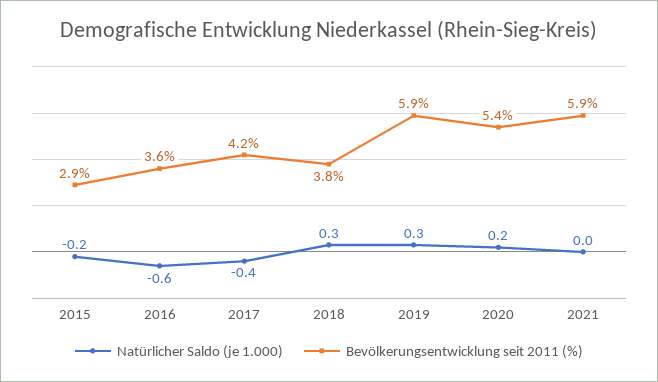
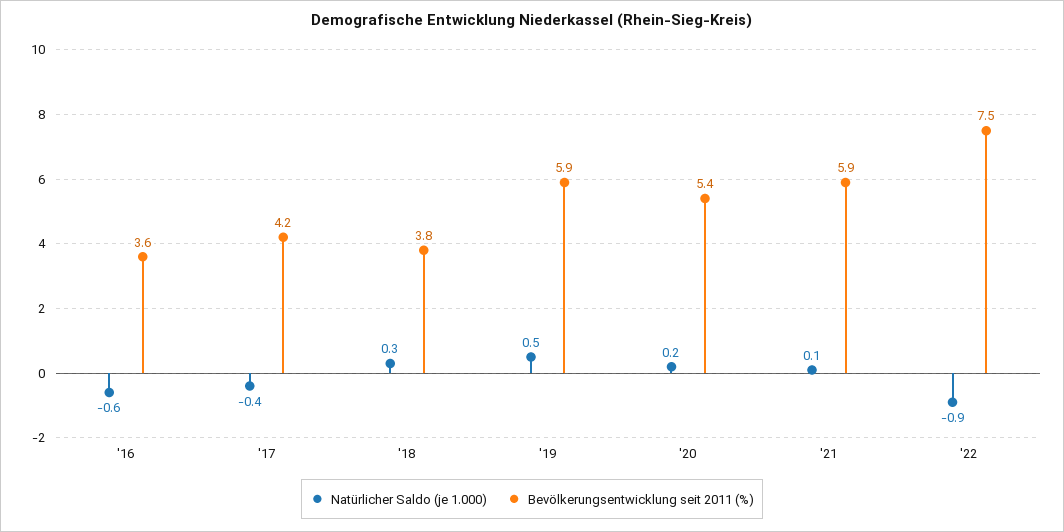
Natürlicher Saldo (je 1.000), 2015: -0.2 -> none
Bevölkerungsentwicklung seit 2011 (%), 2015: 2.9 -> none
Natürlicher Saldo (je 1.000), 2019: 0.3 -> 0.5
Natürlicher Saldo (je 1.000), 2021: 0 -> 0.1
Natürlicher Saldo (je 1.000), '22: none -> -0.9
Bevölkerungsentwicklung seit 2011 (%), '22: none -> 7.5

